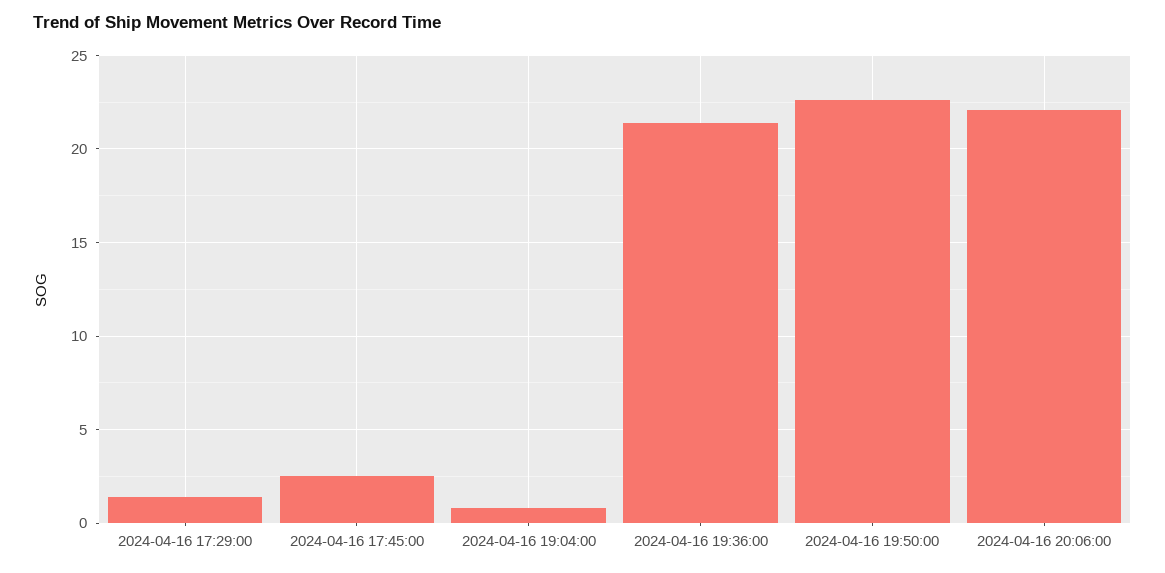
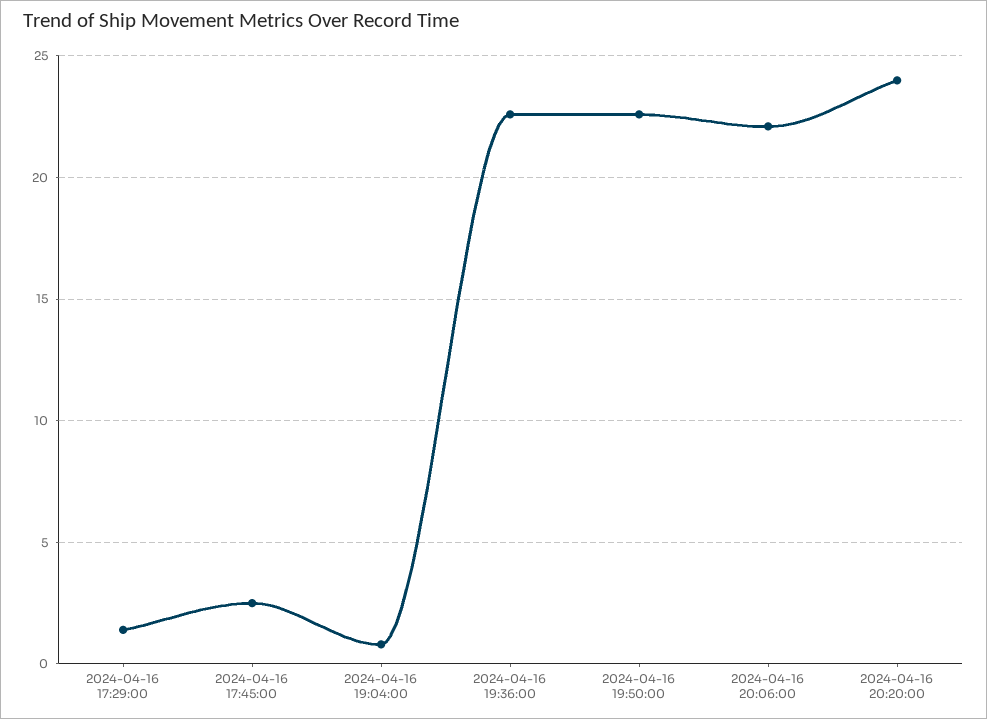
2024-04-16 19:36:00: 21.5 -> 22.5
2024-04-16 20:20:00: none -> 24

